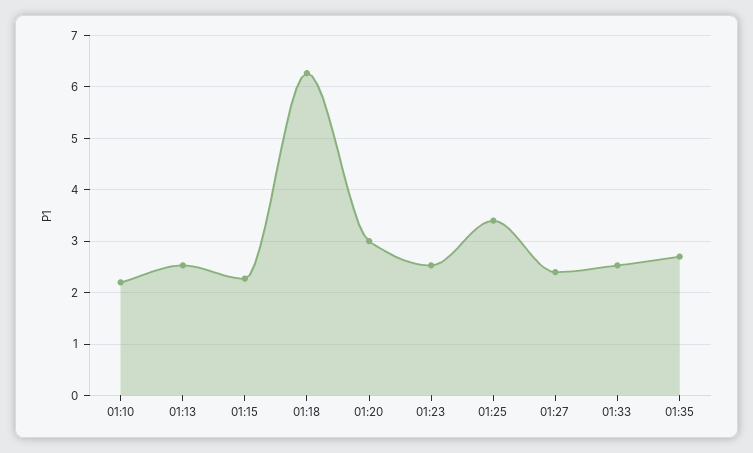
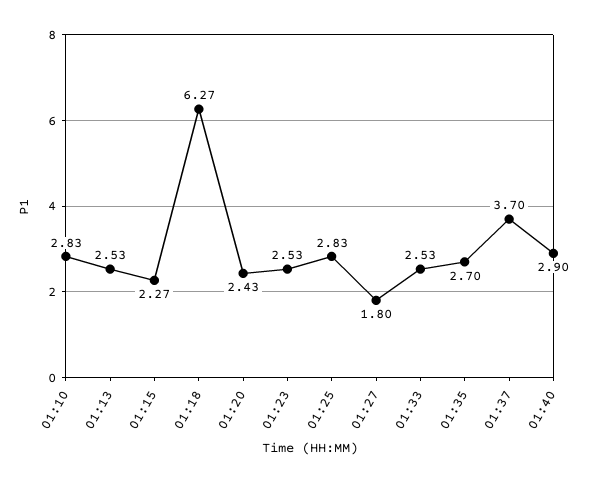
01:10: 2.2 -> 2.83
01:20: 3 -> 2.43
01:25: 3.4 -> 2.83
01:27: 2.4 -> 1.8
01:37: none -> 3.7
01:40: none -> 2.9

